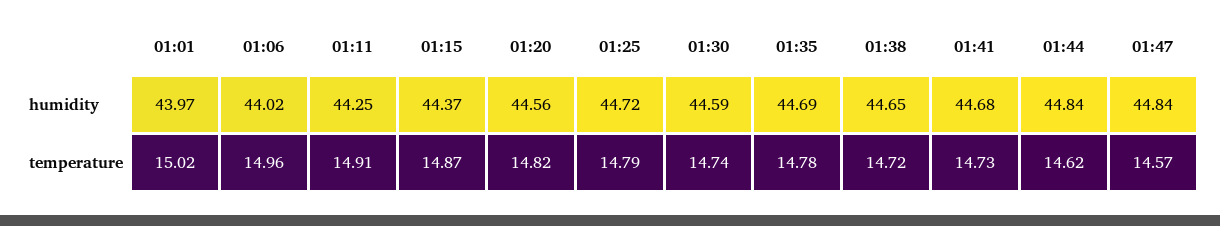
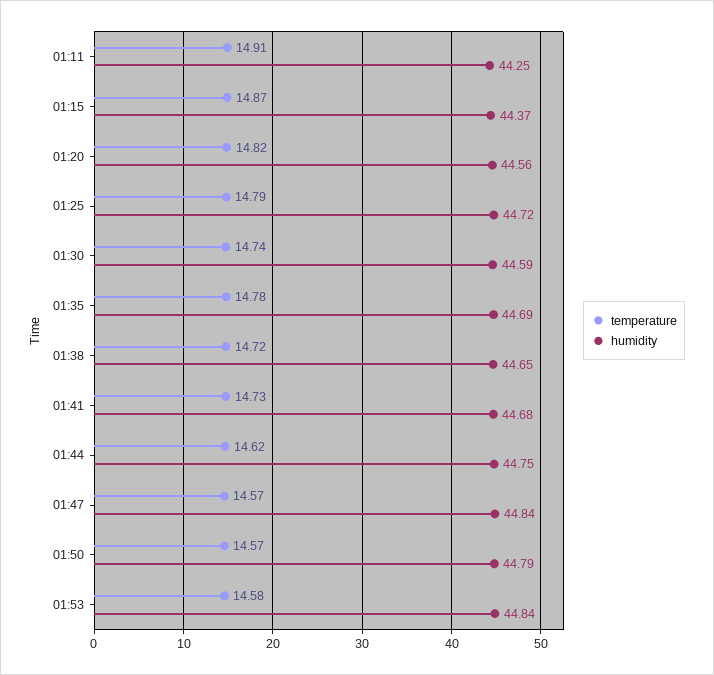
humidity, 01:01: 43.97 -> none
humidity, 01:06: 44.02 -> none
humidity, 01:44: 44.84 -> 44.75
temperature, 01:01: 15.02 -> none
temperature, 01:06: 14.96 -> none
temperature, 01:50: none -> 14.57
humidity, 01:50: none -> 44.79
temperature, 01:53: none -> 14.58
humidity, 01:53: none -> 44.84

